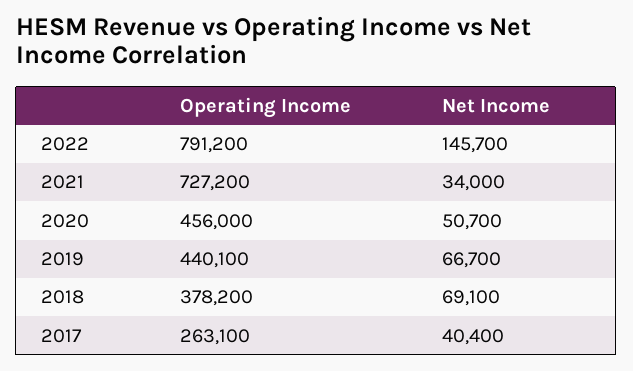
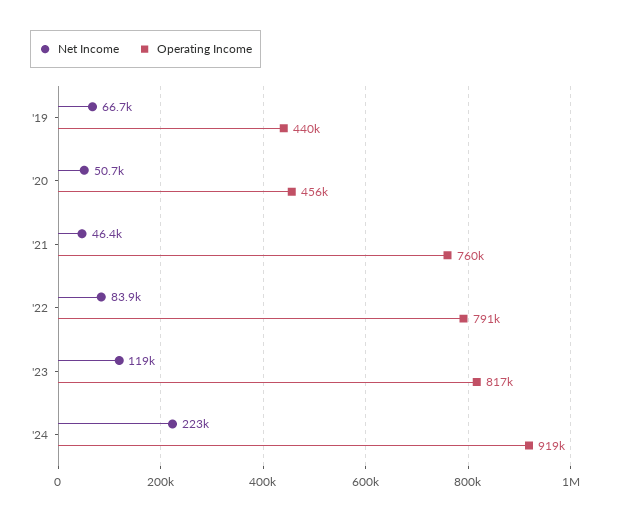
Net Income, 2022: 145700 -> 83900
Operating Income, 2021: 727200 -> 760000
Net Income, 2021: 34000 -> 46400
Operating Income, 2018: 378200 -> none
Net Income, 2018: 69100 -> none
Operating Income, 2017: 263100 -> none
Net Income, 2017: 40400 -> none
Net Income, '23: none -> 119000
Operating Income, '23: none -> 817000
Net Income, '24: none -> 223000
Operating Income, '24: none -> 919000

